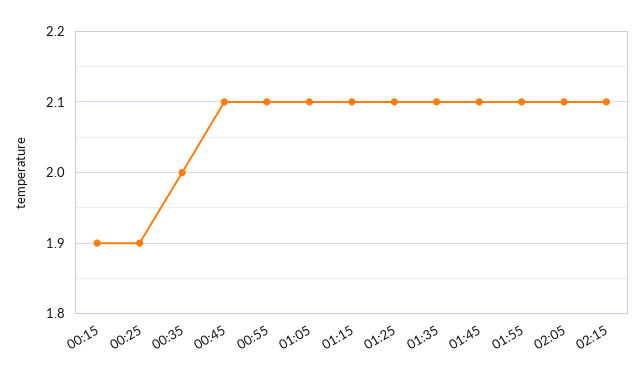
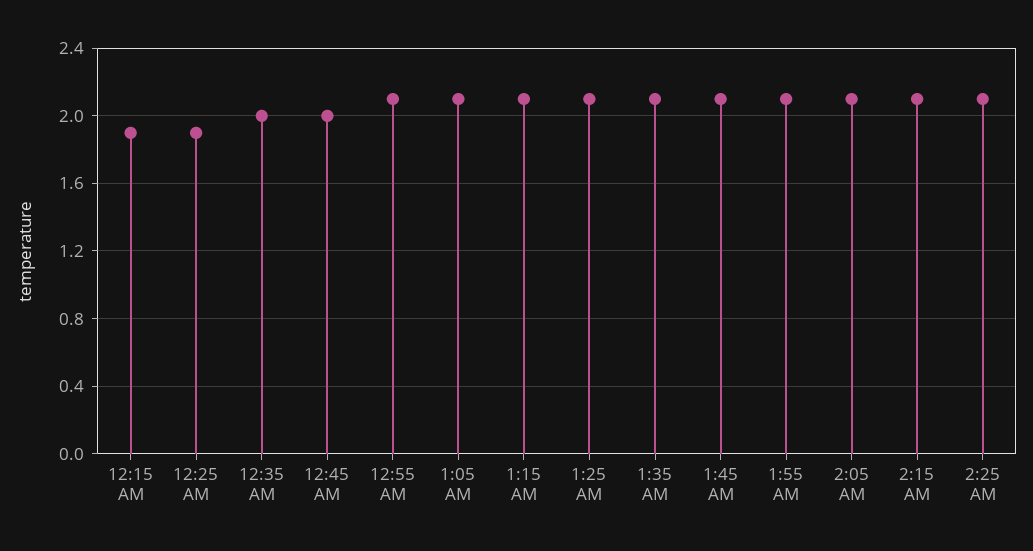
00:45: 2.1 -> 2
2:25 AM: none -> 2.1

